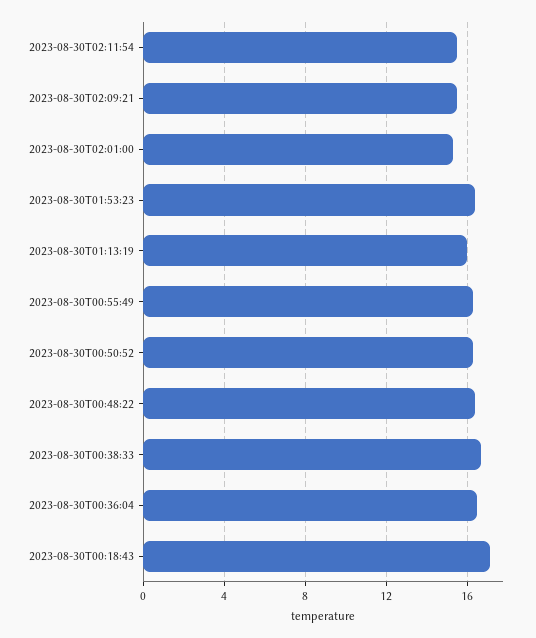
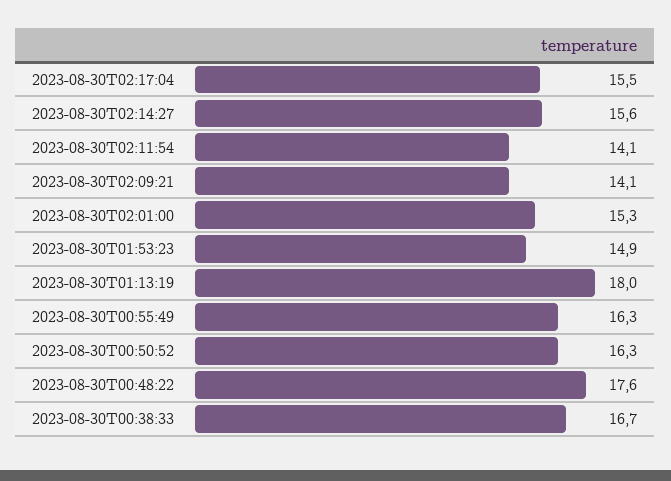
2023-08-30T02:11:54: 15.5 -> 14.1
2023-08-30T02:09:21: 15.5 -> 14.1
2023-08-30T01:53:23: 16.5 -> 14.9
2023-08-30T01:13:19: 16 -> 18
2023-08-30T00:48:22: 16.5 -> 17.6
2023-08-30T00:36:04: 16.5 -> none
2023-08-30T00:18:43: 17 -> none
2023-08-30T02:17:04: none -> 15.5
2023-08-30T02:14:27: none -> 15.6

